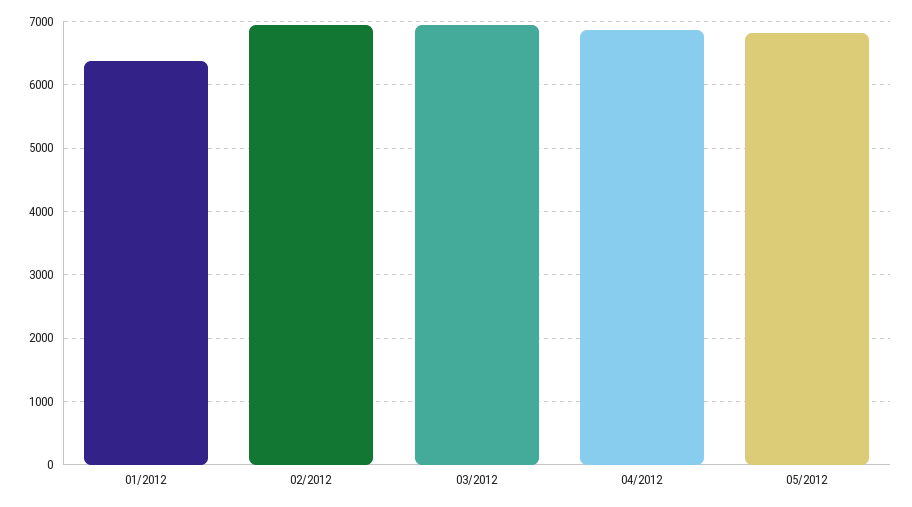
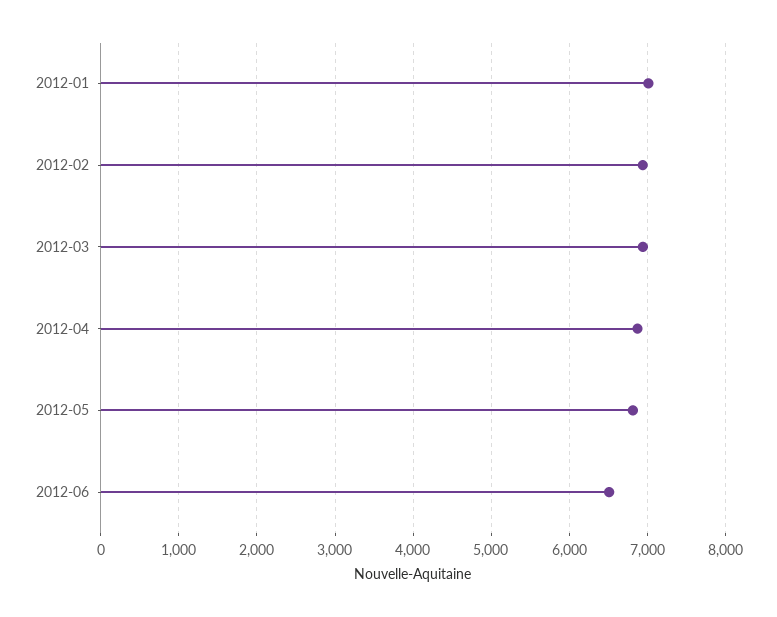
01/2012: 6400 -> 7000
2012-06: none -> 6500

